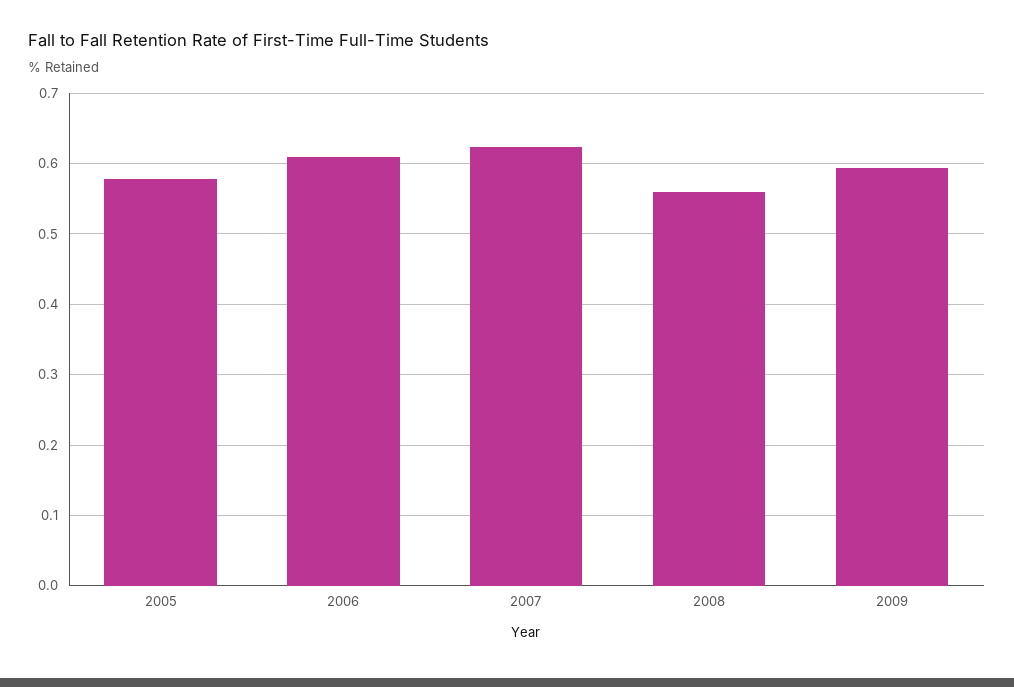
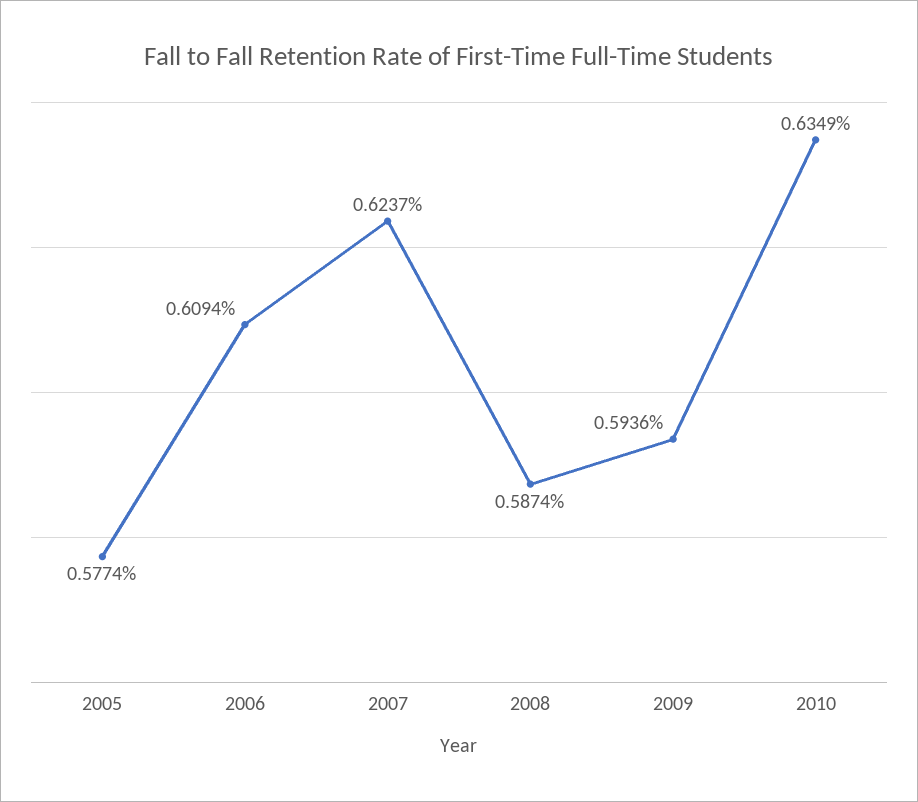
2008: 0.56 -> 0.5874
2010: none -> 0.6349

